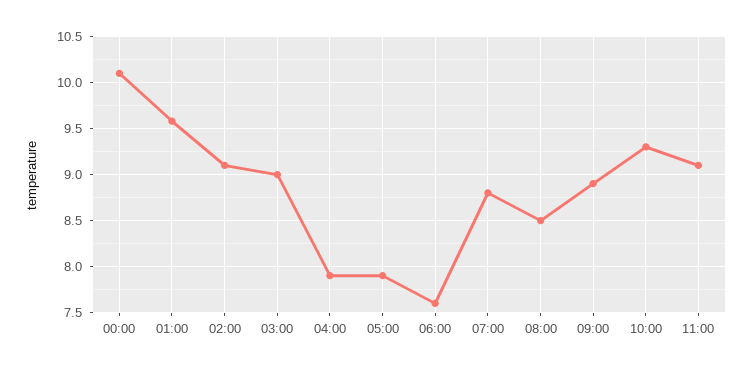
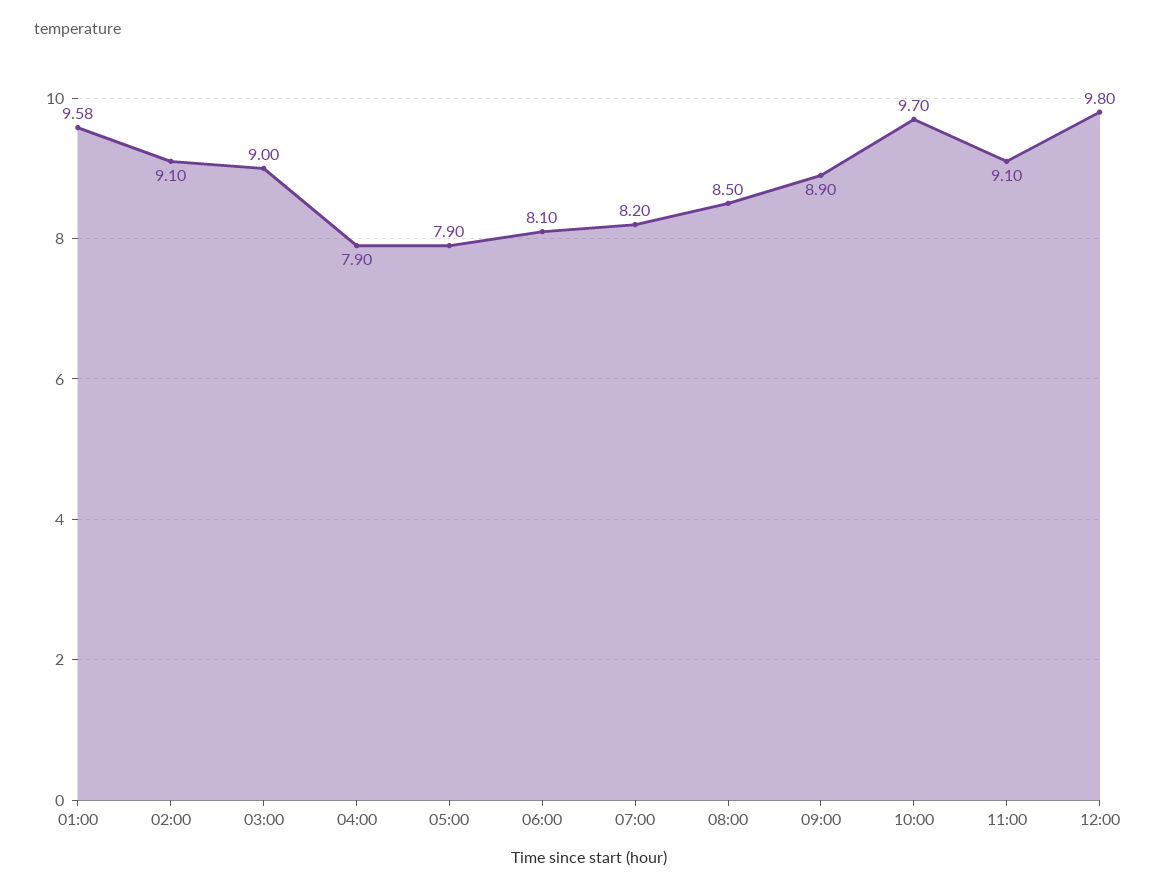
00:00: 10.1 -> none
06:00: 7.6 -> 8.1
07:00: 8.8 -> 8.2
10:00: 9.3 -> 9.7
12:00: none -> 9.8

